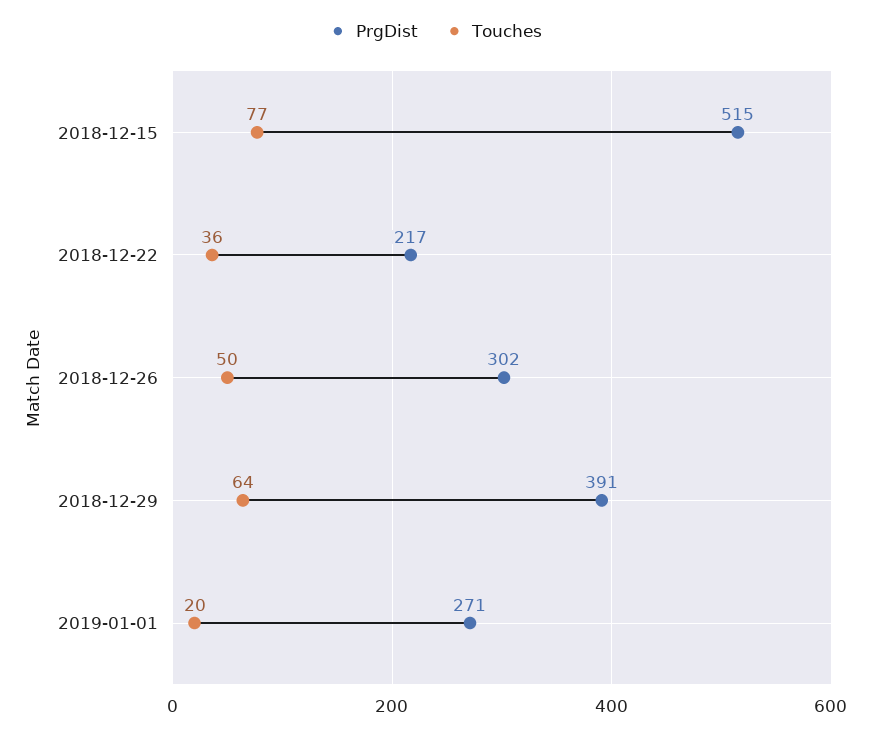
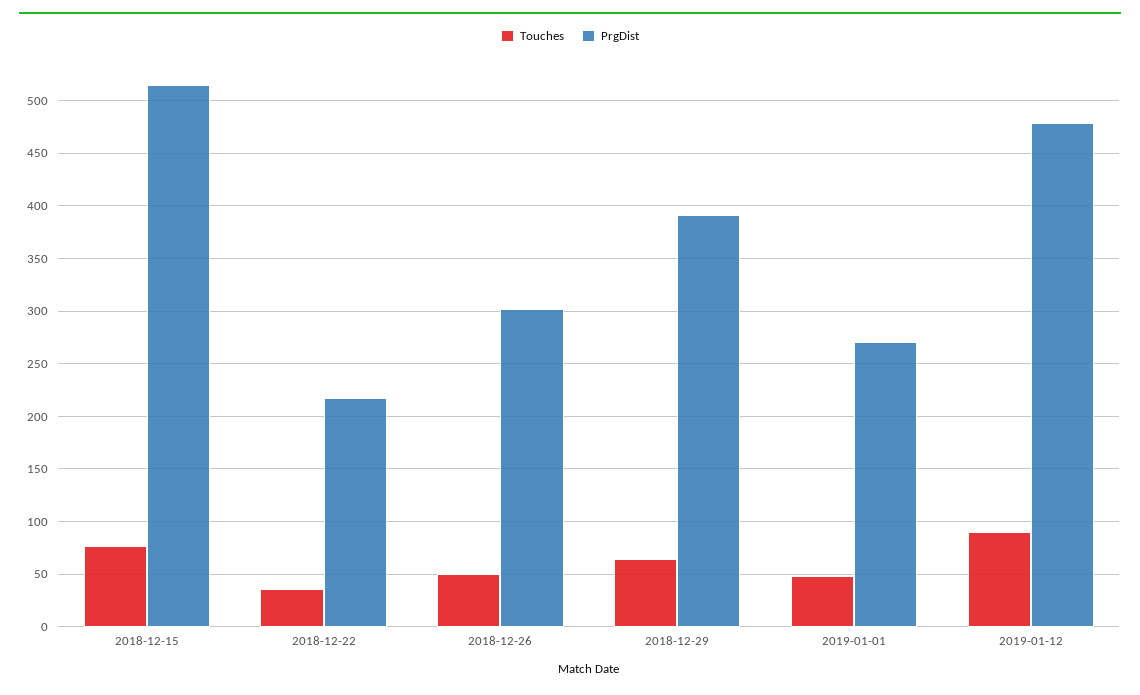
Touches, 2019-01-01: 20 -> 50
Touches, 2019-01-12: none -> 90
PrgDist, 2019-01-12: none -> 480

